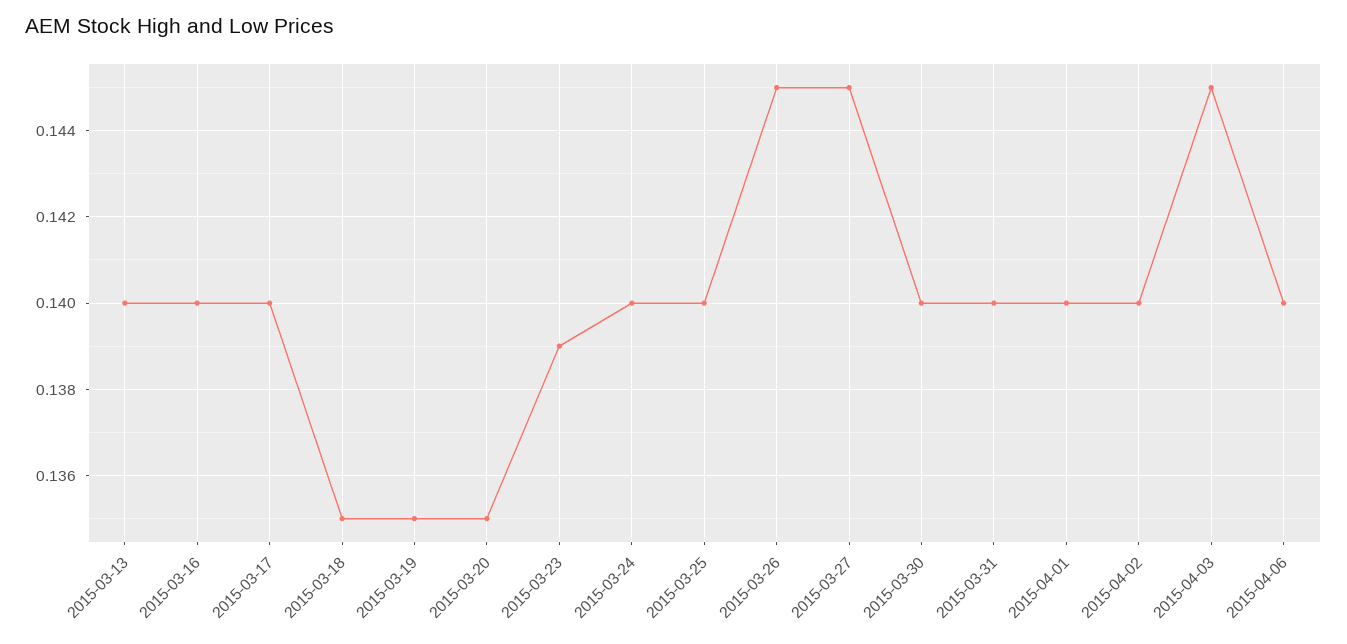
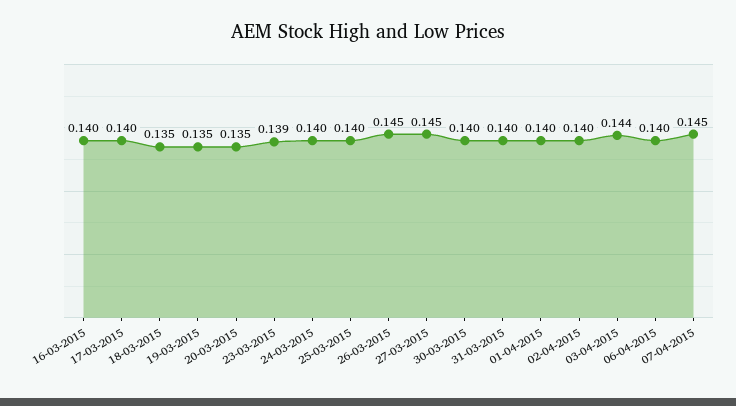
2015-03-13: 0.14 -> none
2015-04-03: 0.145 -> 0.144
07-04-2015: none -> 0.145

